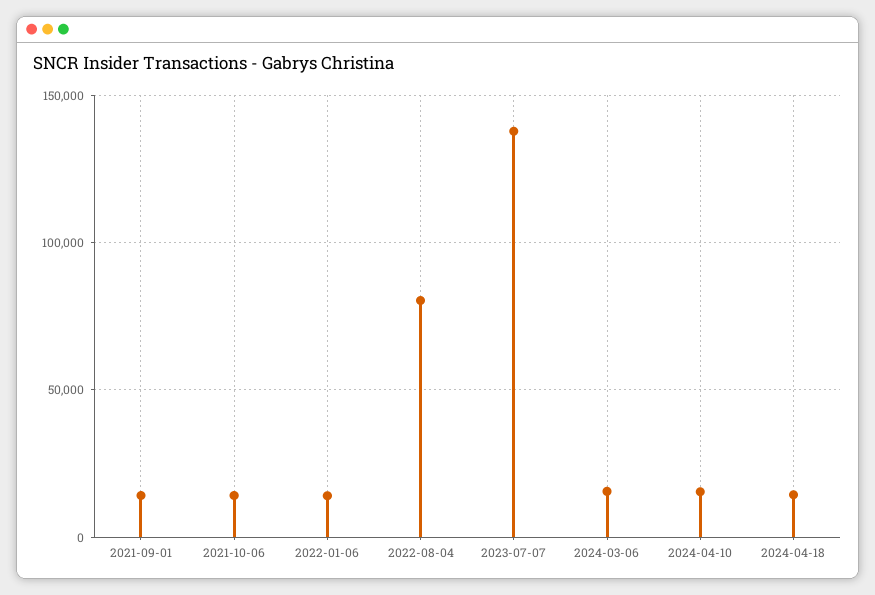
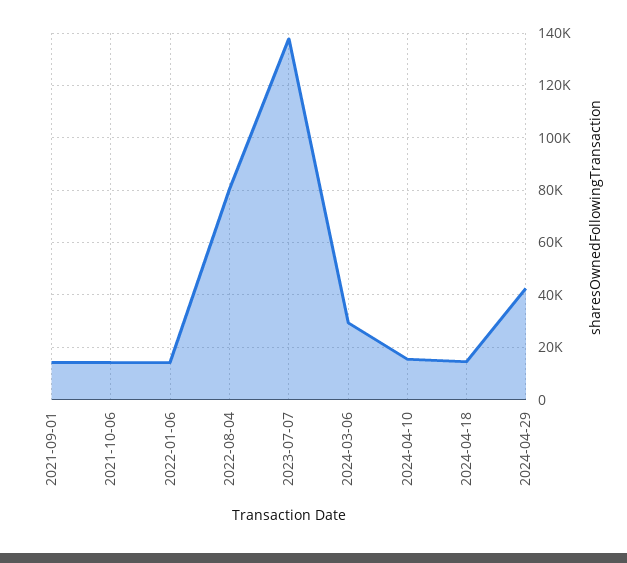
2024-03-06: 15000 -> 30000
2024-04-29: none -> 42500

